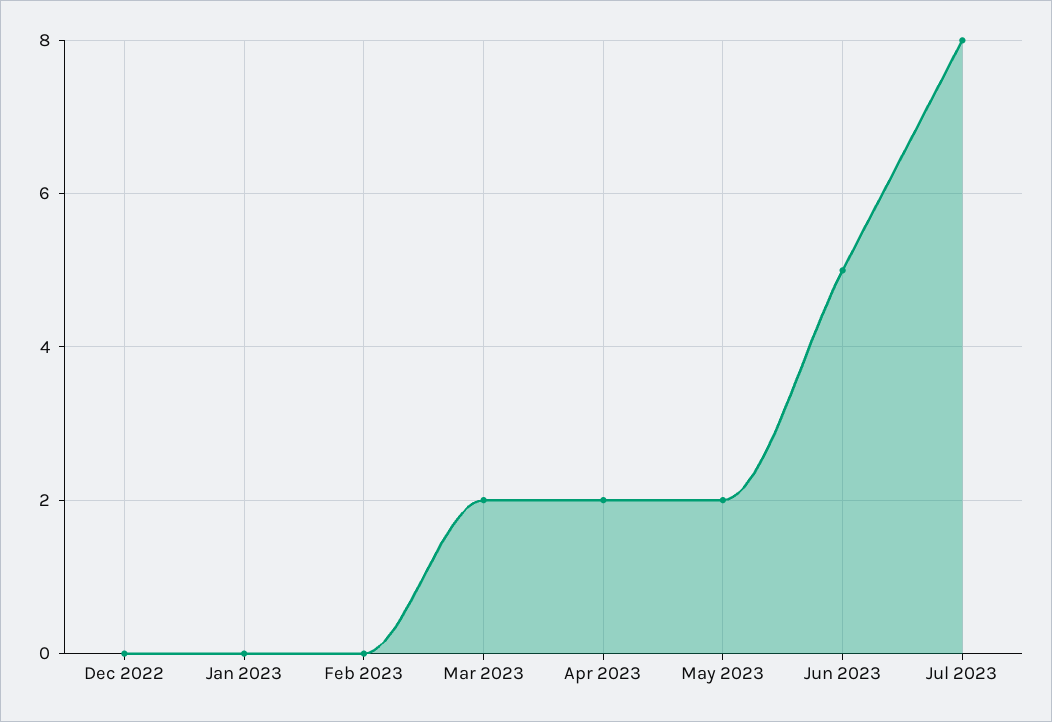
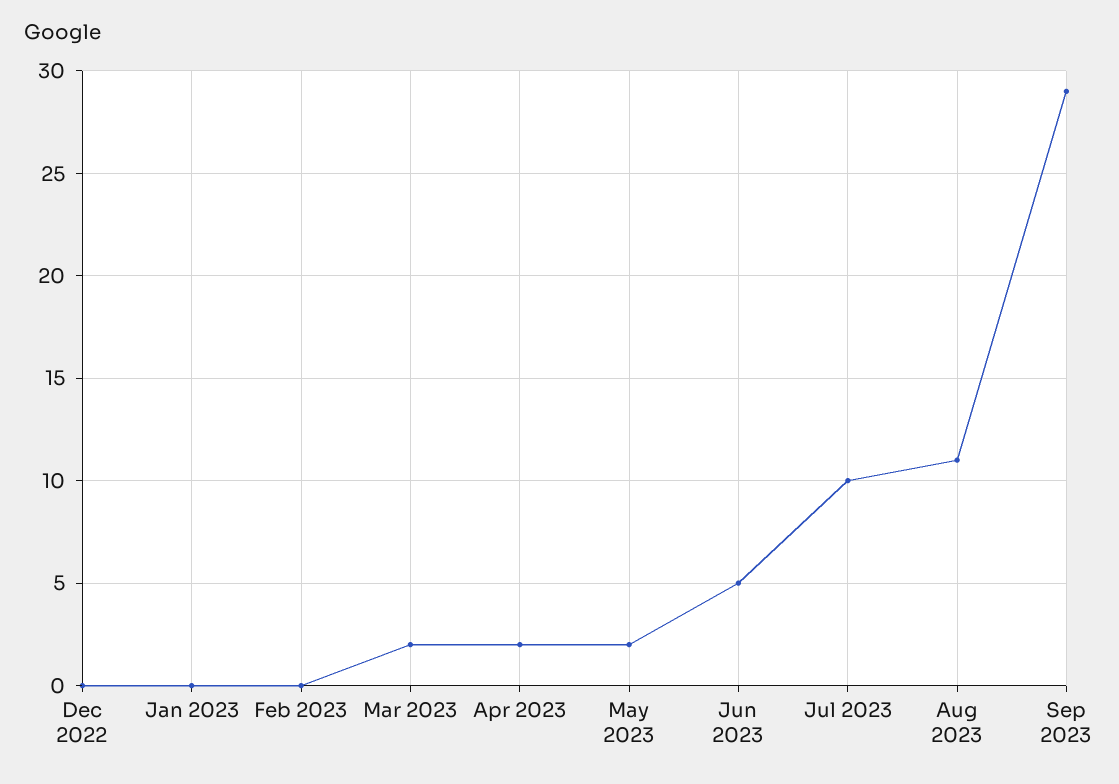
Jul 2023: 8 -> 10
Aug 2023: none -> 11
Sep 2023: none -> 29

